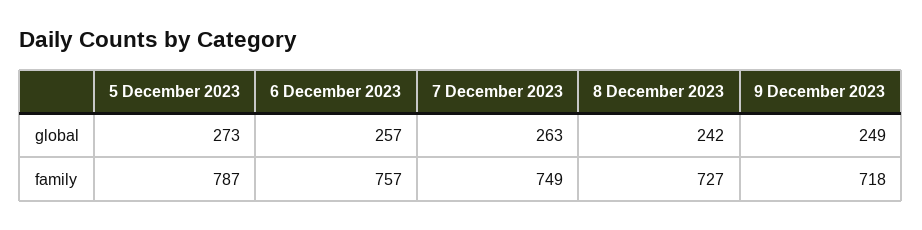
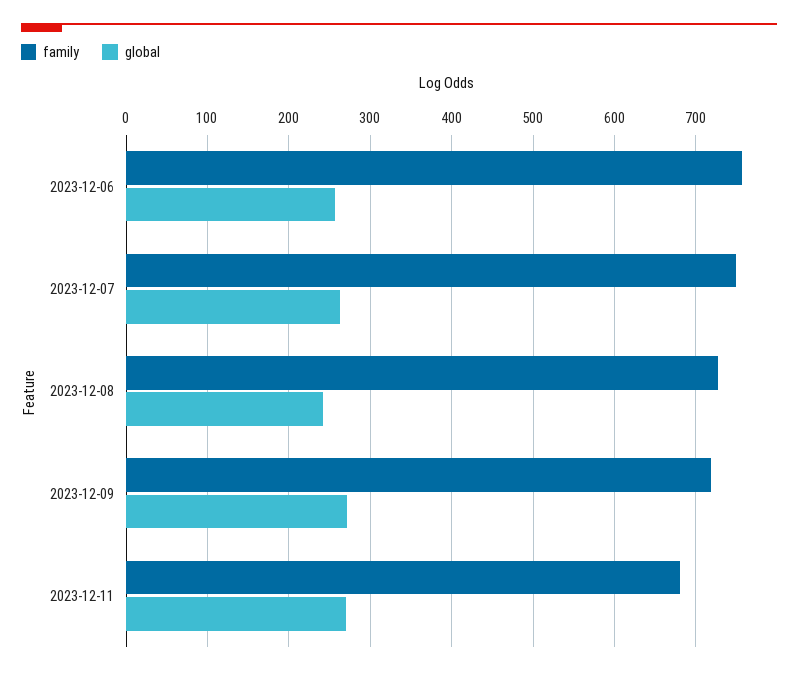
global, 5 December 2023: 273 -> none
global, 9 December 2023: 249 -> 270
family, 5 December 2023: 787 -> none
family, 2023-12-11: none -> 680
global, 2023-12-11: none -> 270

